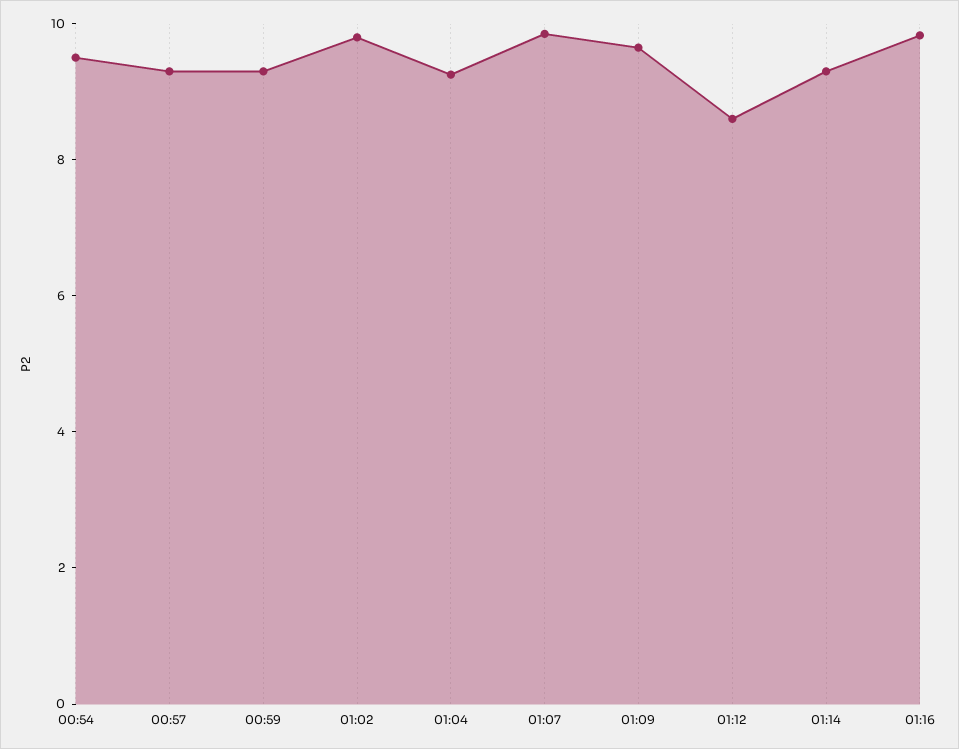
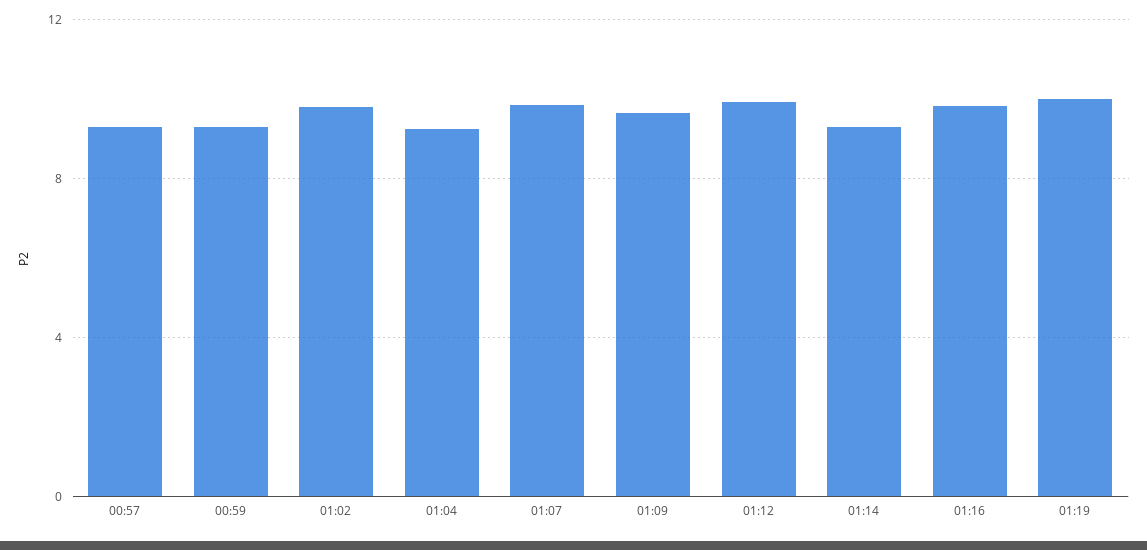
00:54: 9.5 -> none
01:12: 8.5 -> 10
01:19: none -> 10

